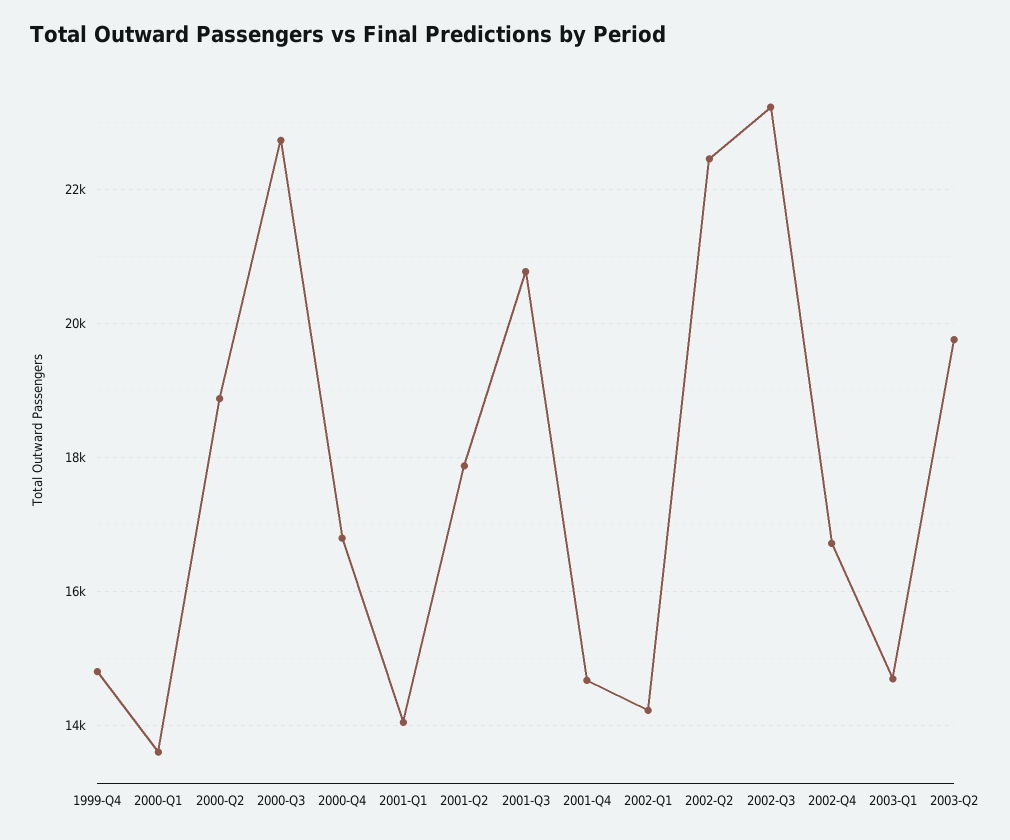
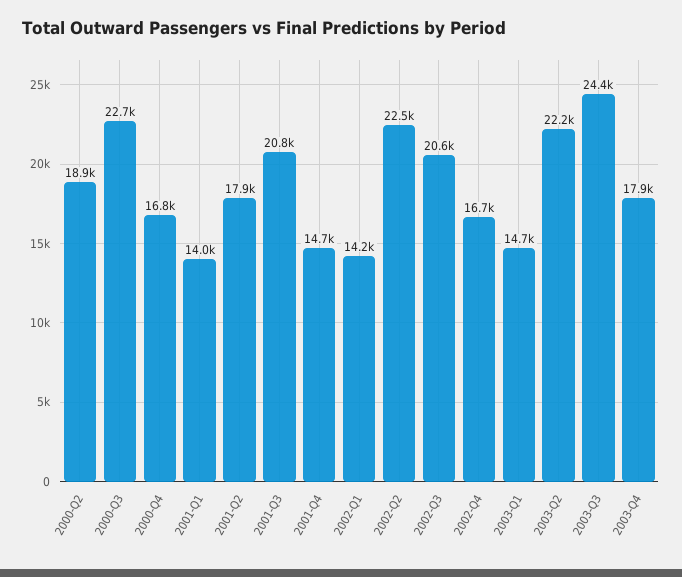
1999-Q4: 14800 -> none
2000-Q1: 13600 -> none
2002-Q3: 23200 -> 20600
2003-Q2: 19800 -> 22200
2003-Q3: none -> 24400
2003-Q4: none -> 17900

